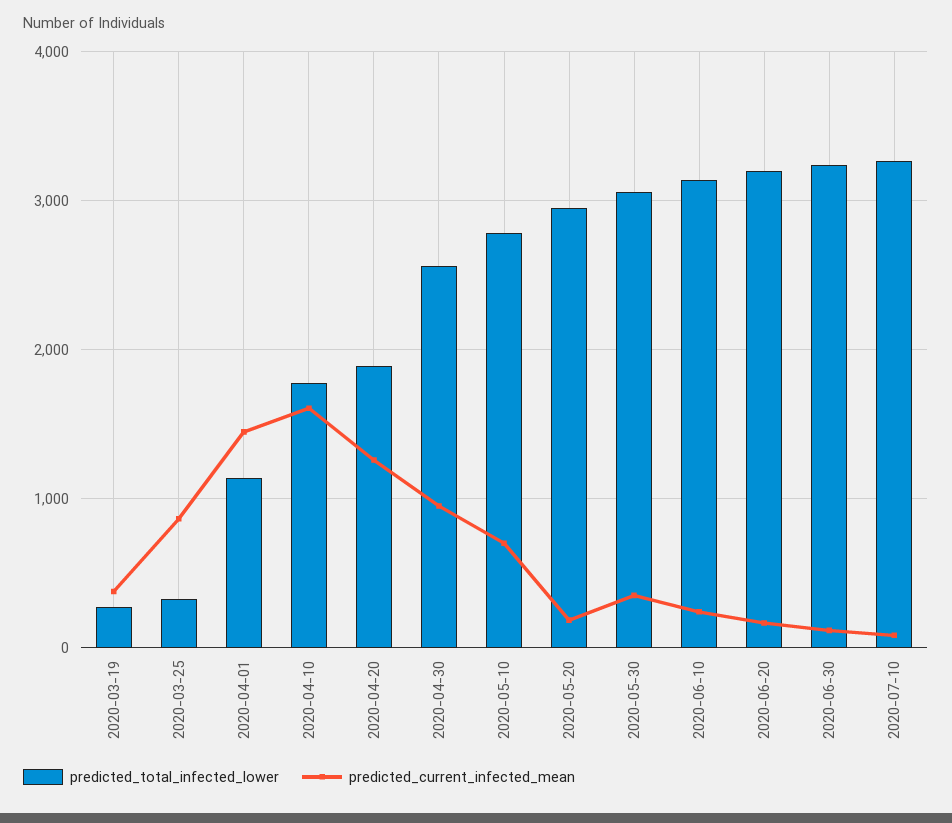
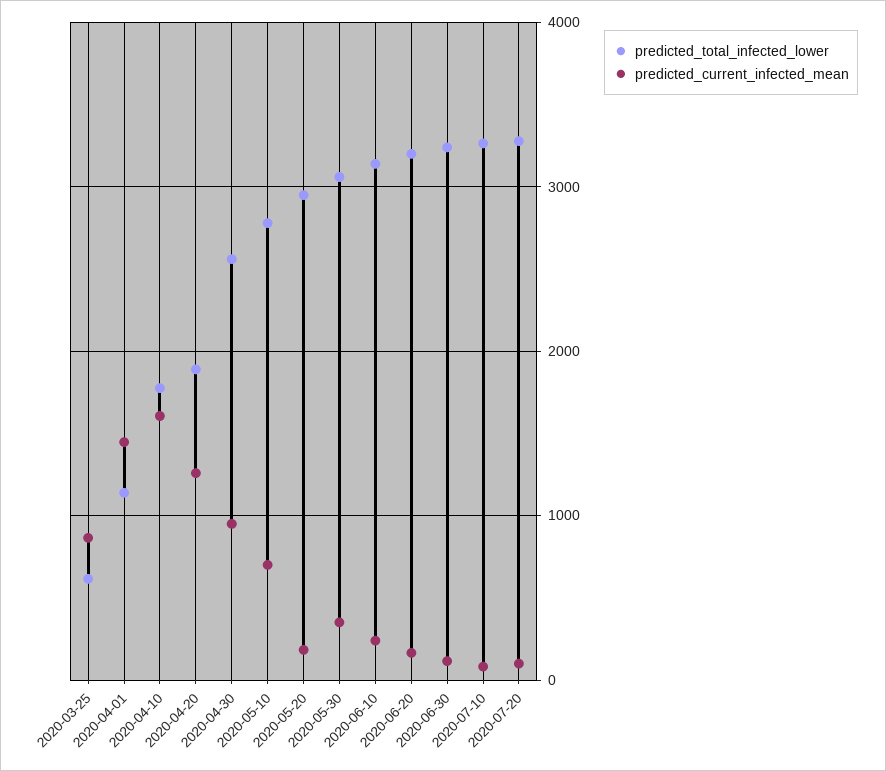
predicted_total_infected_lower, 2020-03-19: 300 -> none
predicted_current_infected_mean, 2020-03-19: 400 -> none
predicted_total_infected_lower, 2020-03-25: 300 -> 600
predicted_total_infected_lower, 2020-07-20: none -> 3300
predicted_current_infected_mean, 2020-07-20: none -> 100

